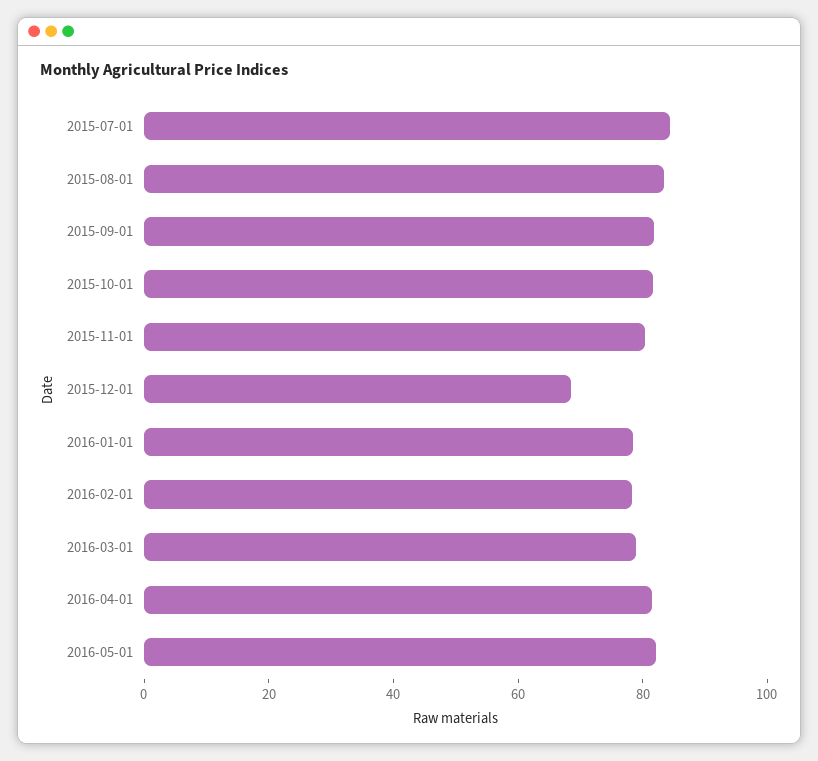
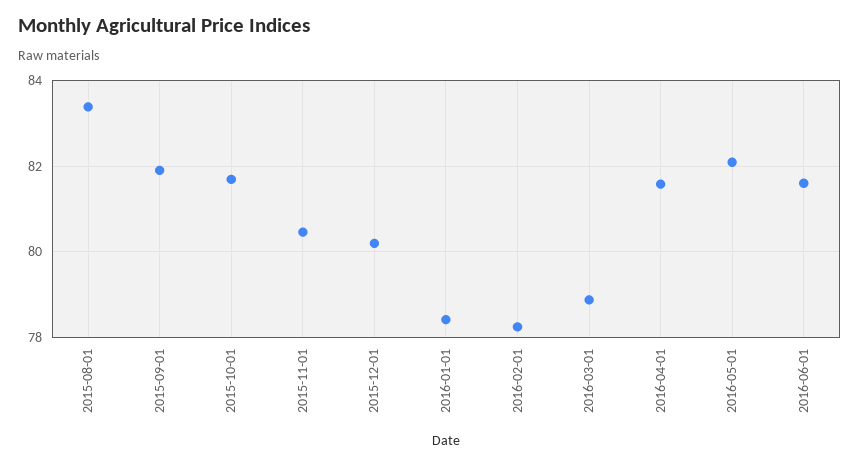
2015-07-01: 85 -> none
2015-12-01: 70 -> 80.2
2016-06-01: none -> 81.6

